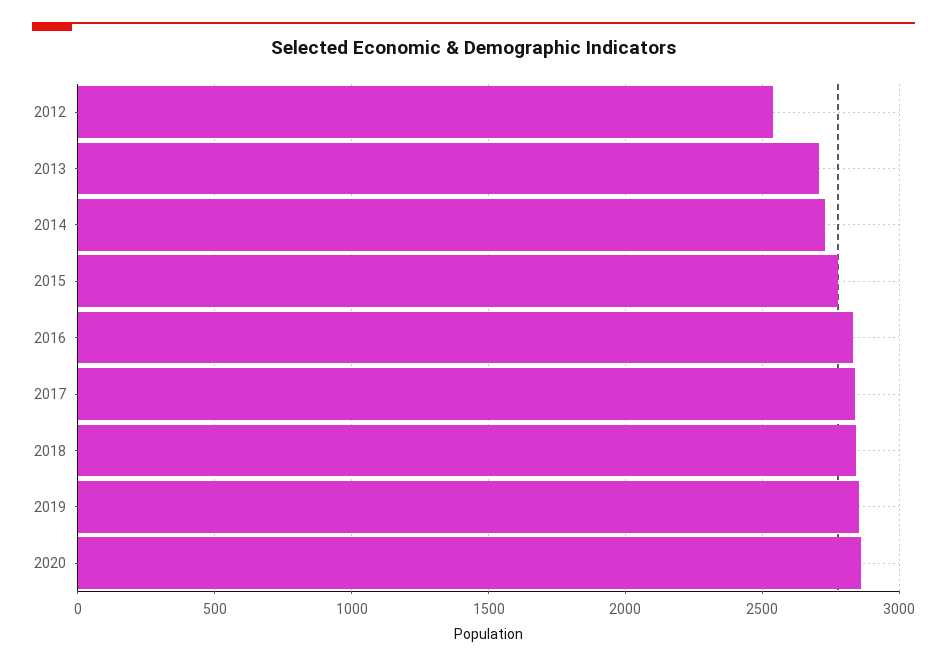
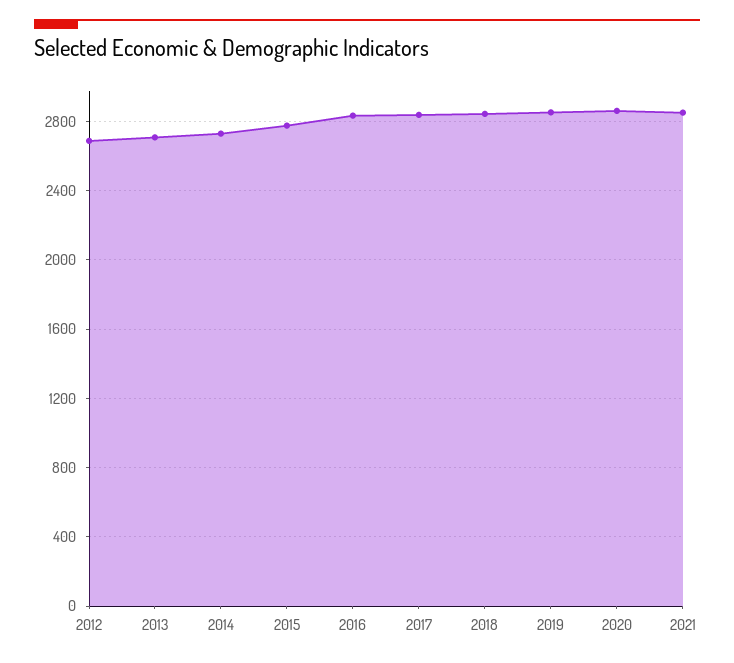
2012: 2550 -> 2700
2021: none -> 2850

